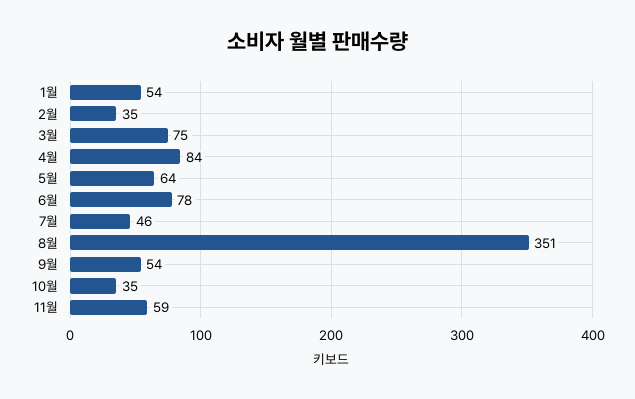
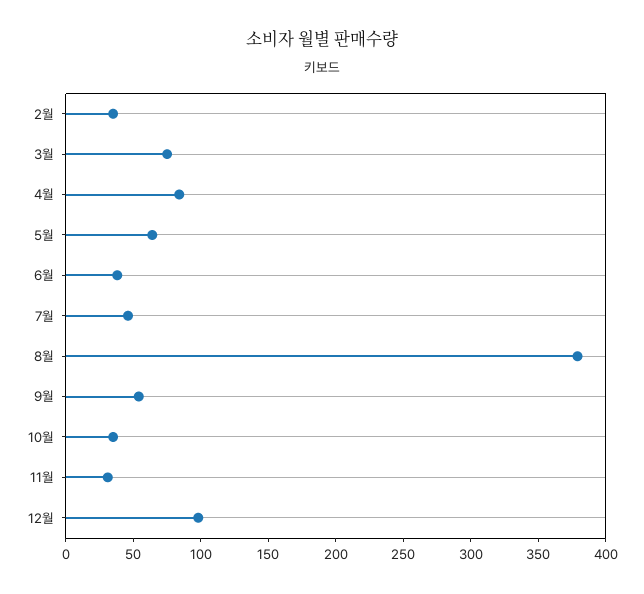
1월: 54 -> none
6월: 78 -> 40
8월: 351 -> 380
11월: 59 -> 30
12월: none -> 100

